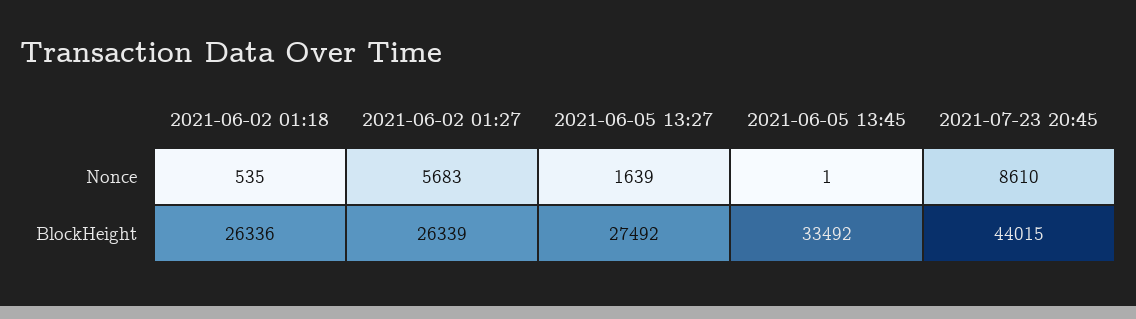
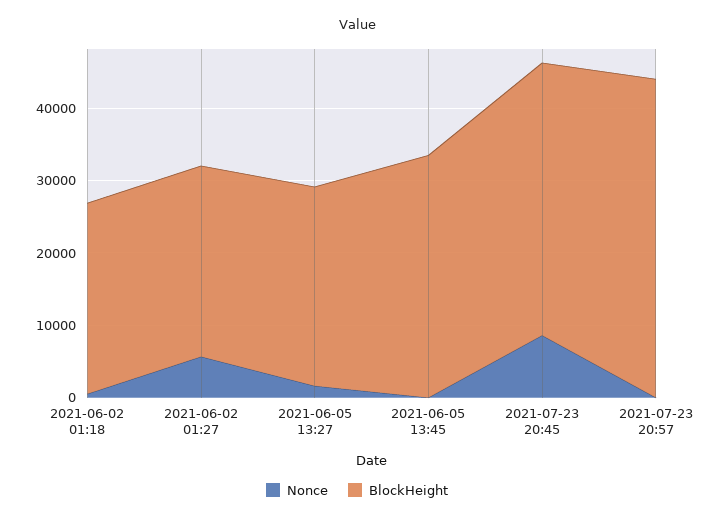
BlockHeight, 2021-07-23 20:45: 44015 -> 38000
Nonce, 2021-07-23 20:57: none -> 0
BlockHeight, 2021-07-23 20:57: none -> 44000

